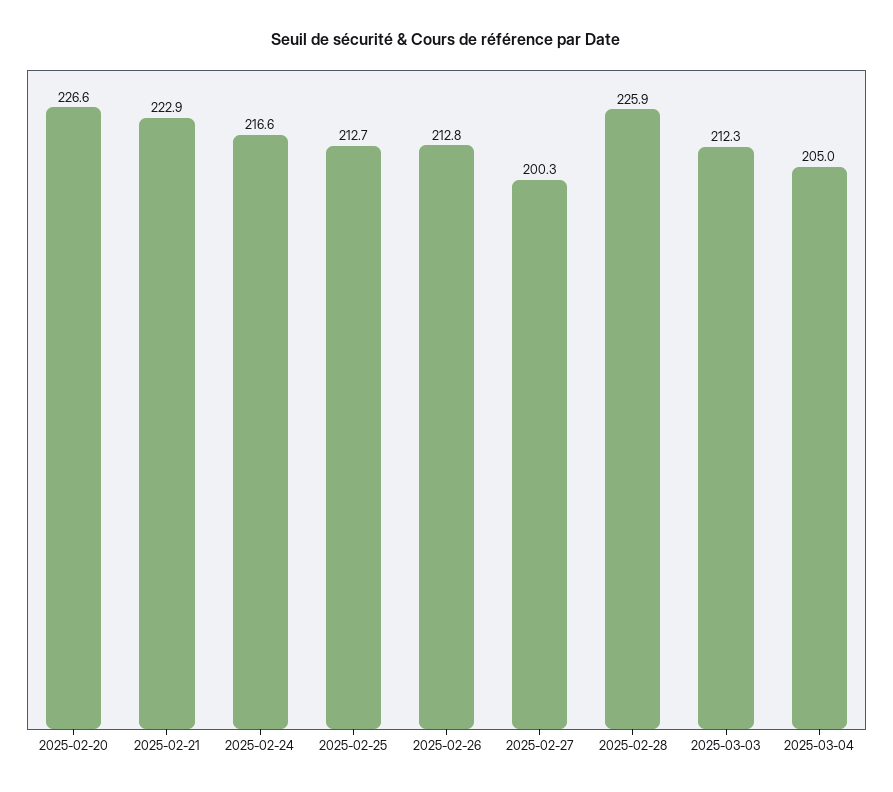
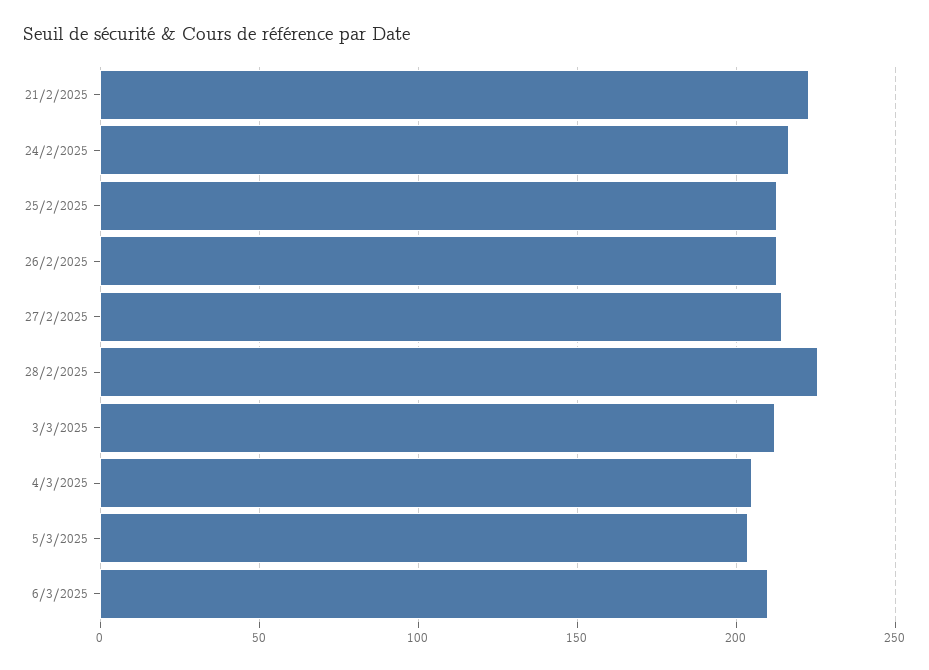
2025-02-20: 226.6 -> none
2025-02-27: 200.3 -> 215
5/3/2025: none -> 205
6/3/2025: none -> 210

